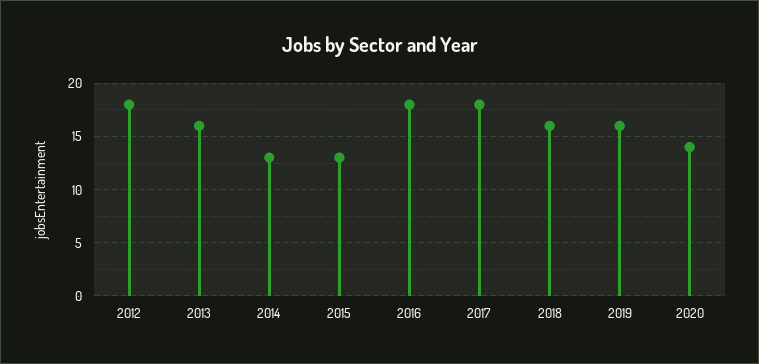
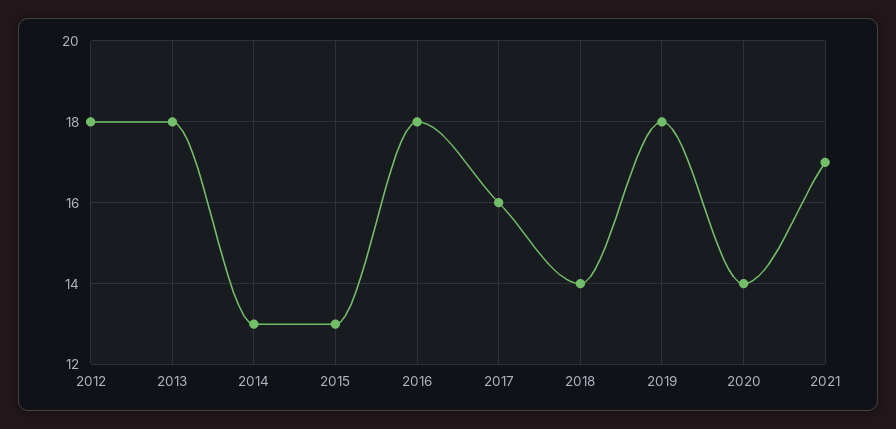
2013: 16 -> 18
2017: 18 -> 16
2018: 16 -> 14
2019: 16 -> 18
2021: none -> 17

